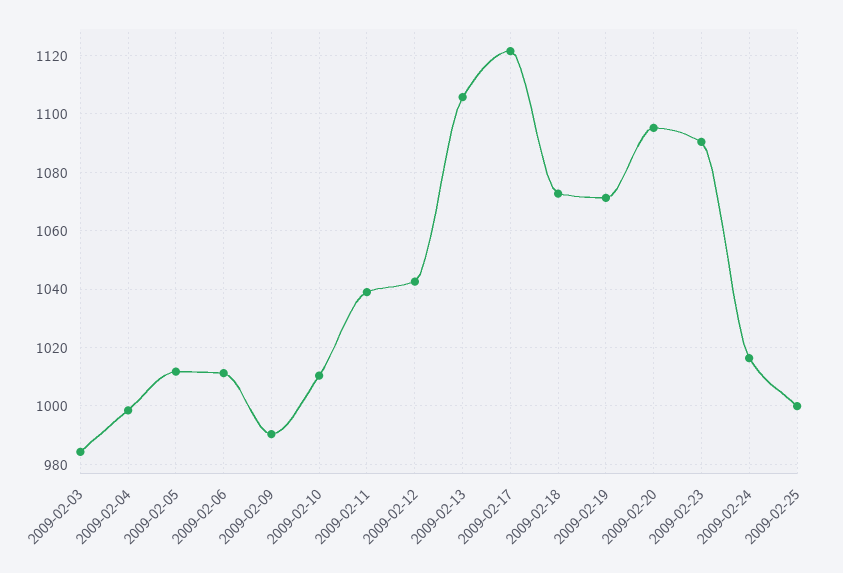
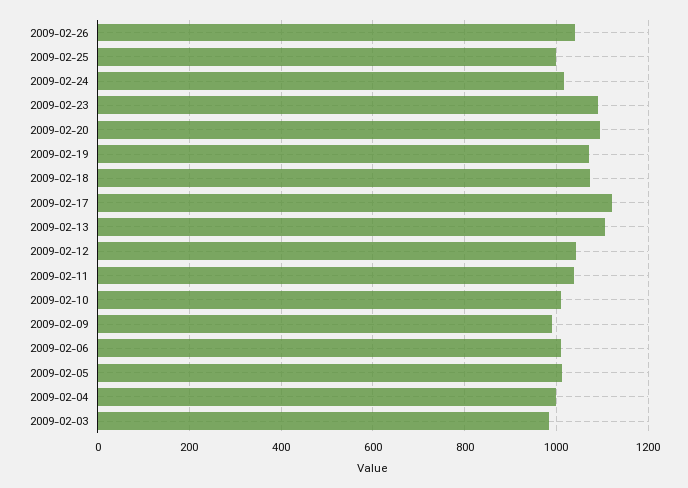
2009-02-26: none -> 1040

